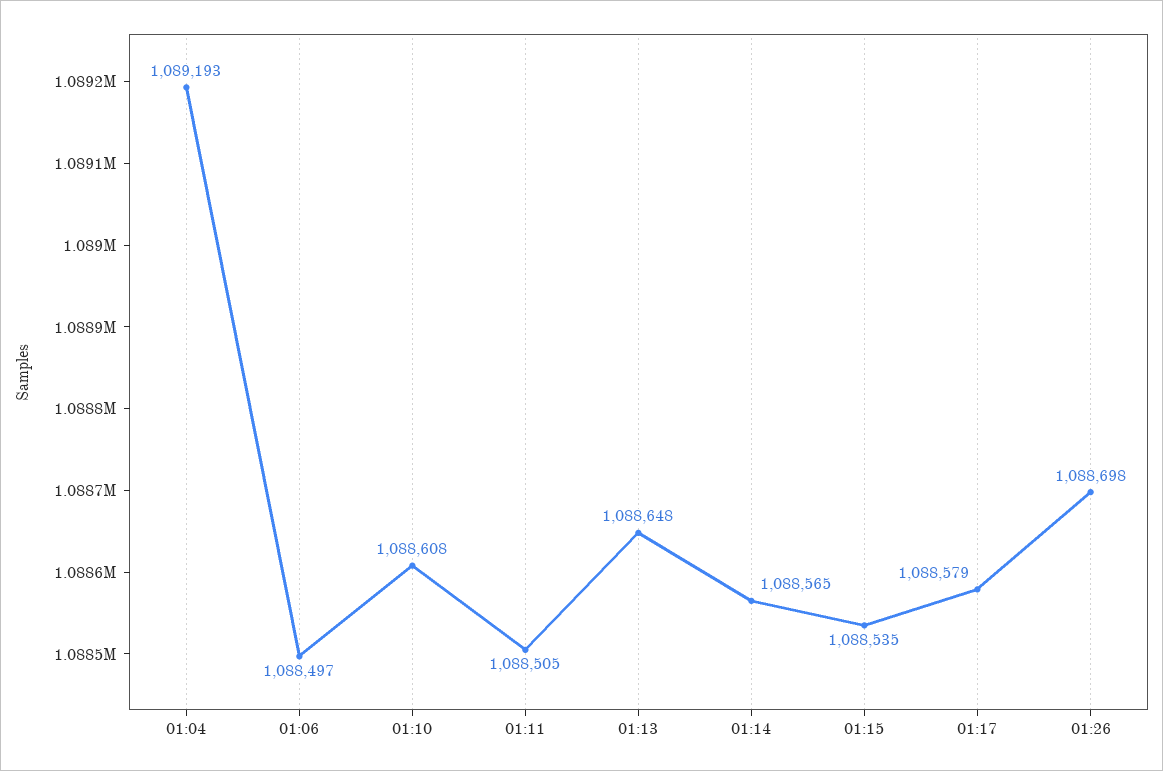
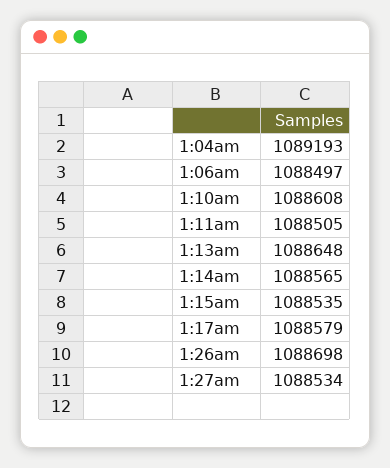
1:27am: none -> 1088534

